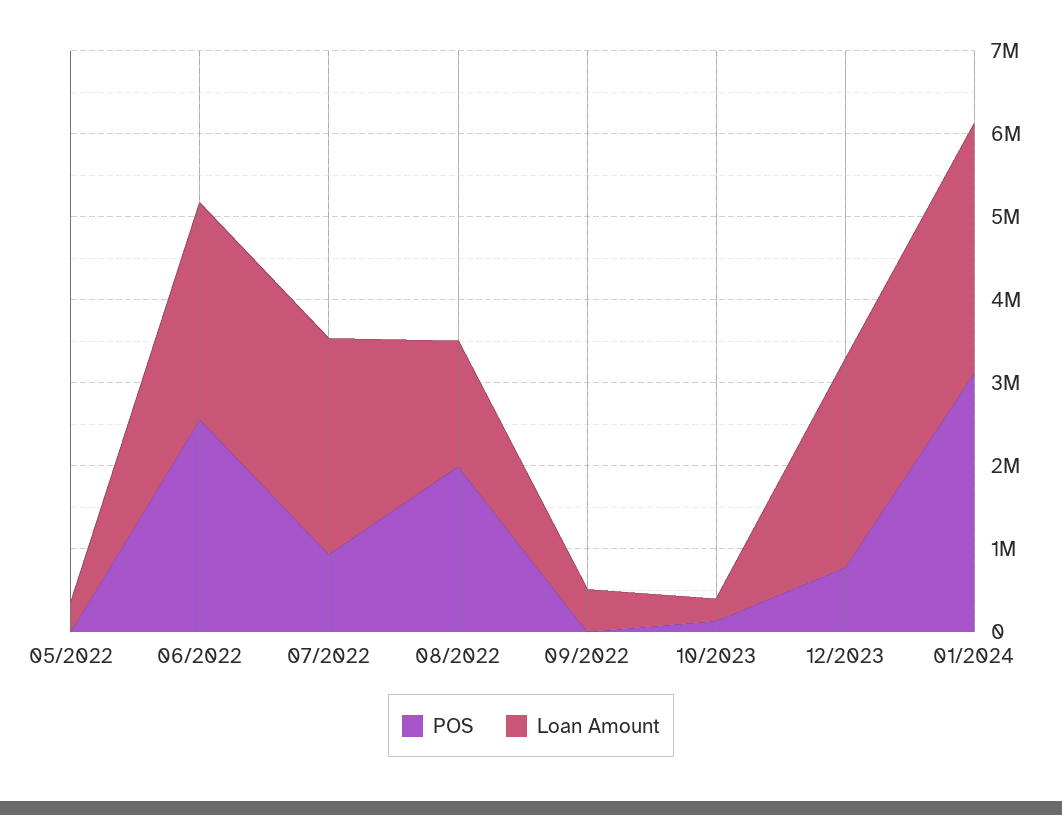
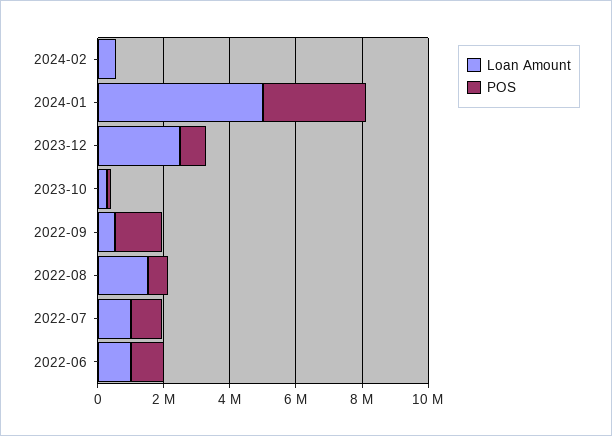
POS, 05/2022: 0 -> none
Loan Amount, 05/2022: 400000 -> none
POS, 06/2022: 2600000 -> 1000000
Loan Amount, 06/2022: 2600000 -> 1000000
Loan Amount, 07/2022: 2600000 -> 1000000
POS, 08/2022: 2000000 -> 500000
POS, 09/2022: 0 -> 1500000
Loan Amount, 01/2024: 3000000 -> 5000000
Loan Amount, 2024-02: none -> 500000
POS, 2024-02: none -> 0

